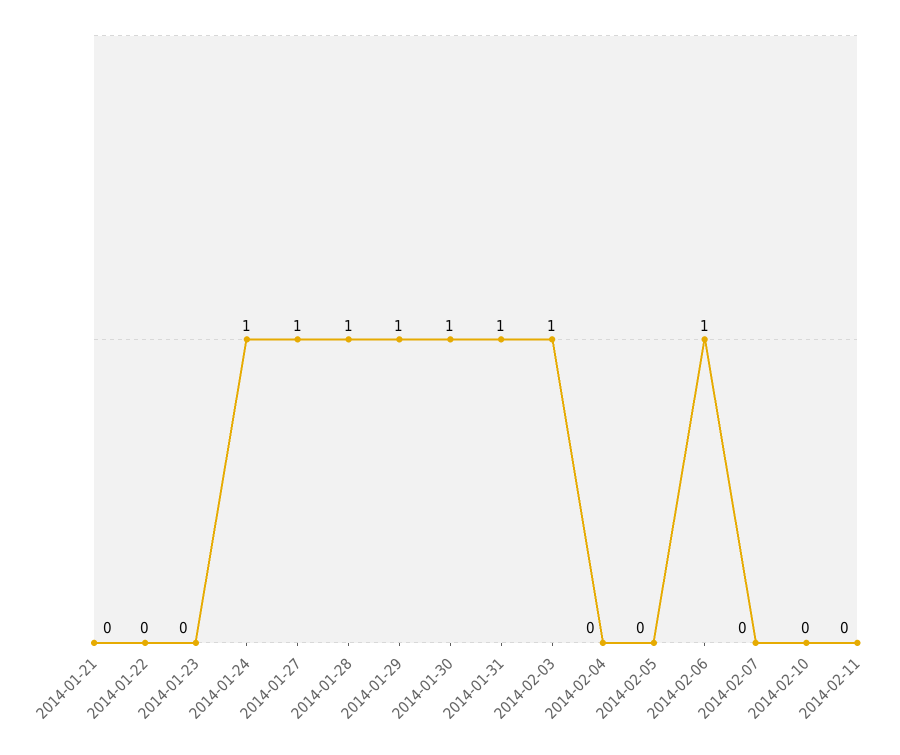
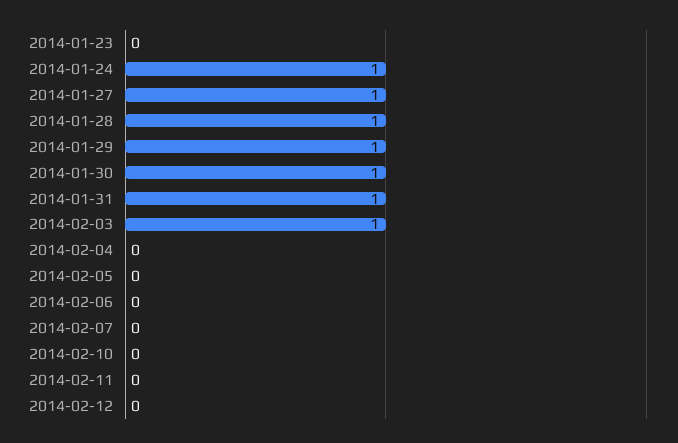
2014-01-21: 0 -> none
2014-01-22: 0 -> none
2014-02-06: 1 -> 0
2014-02-12: none -> 0

